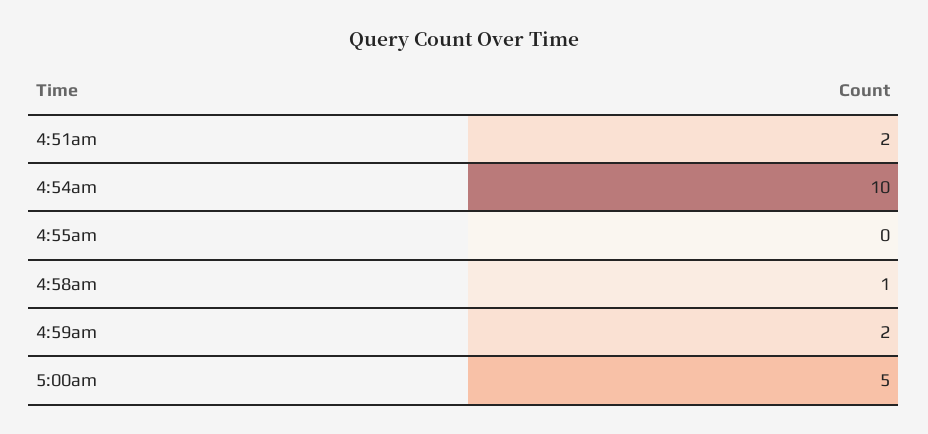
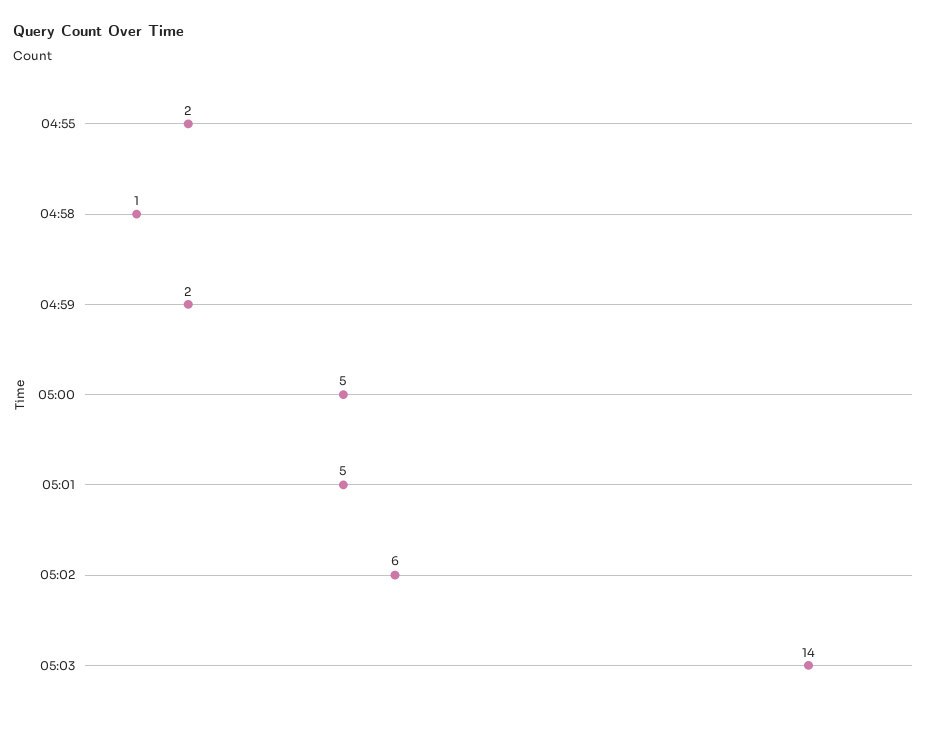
4:51am: 2 -> none
4:54am: 10 -> none
4:55am: 0 -> 2
05:01: none -> 5
05:02: none -> 6
05:03: none -> 14

